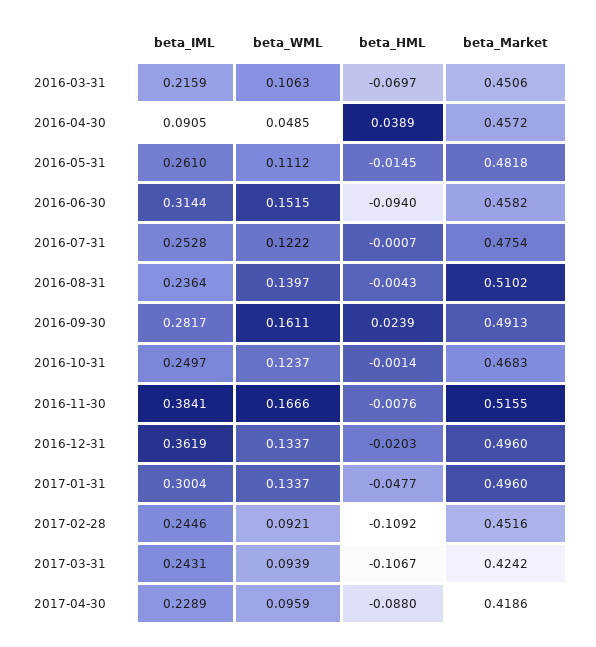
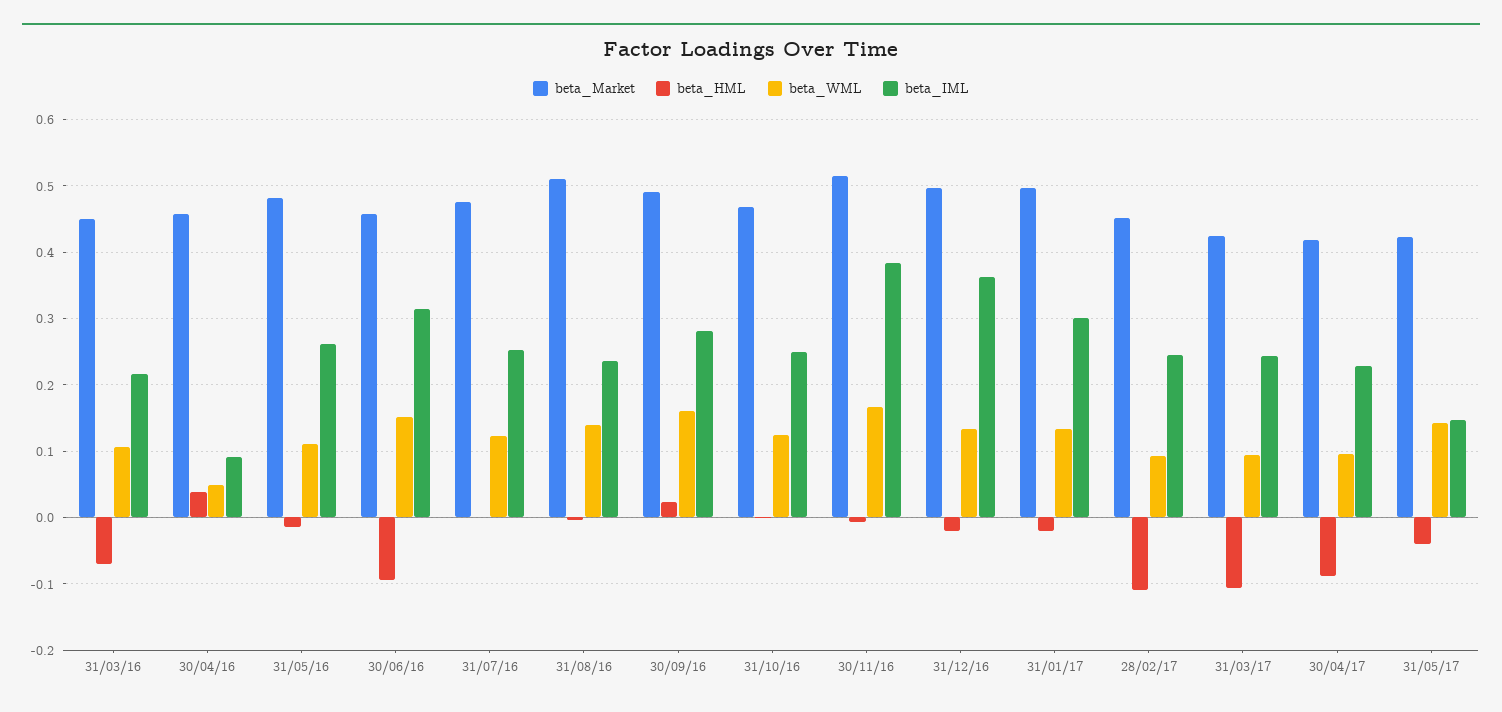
beta_HML, 2017-01-31: -0.0477 -> -0.02
beta_Market, 31/05/17: none -> 0.42
beta_HML, 31/05/17: none -> -0.04
beta_WML, 31/05/17: none -> 0.14
beta_IML, 31/05/17: none -> 0.15

